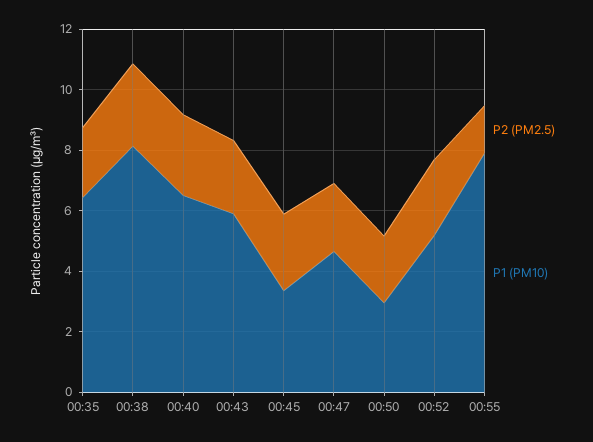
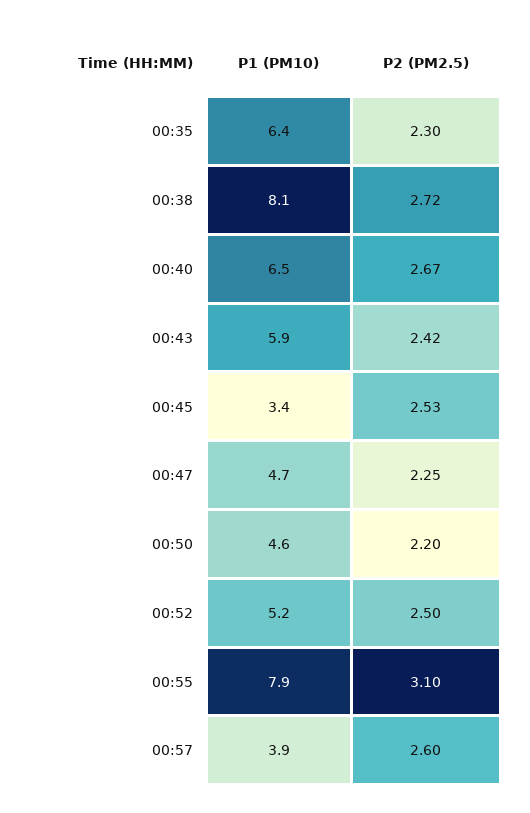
P1 (PM10), 00:50: 3 -> 4.6
P2 (PM2.5), 00:55: 1.5 -> 3.1
P1 (PM10), 00:57: none -> 3.9
P2 (PM2.5), 00:57: none -> 2.6

